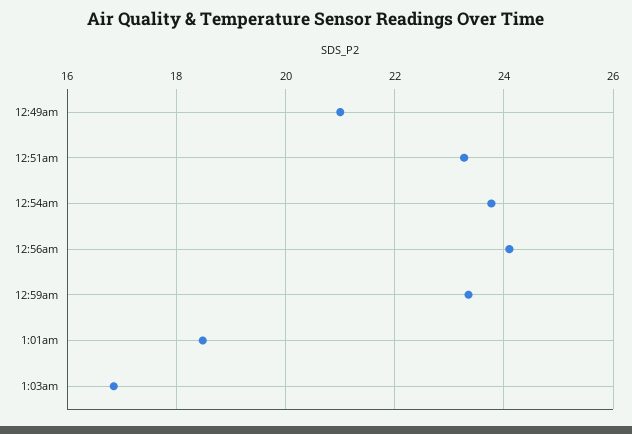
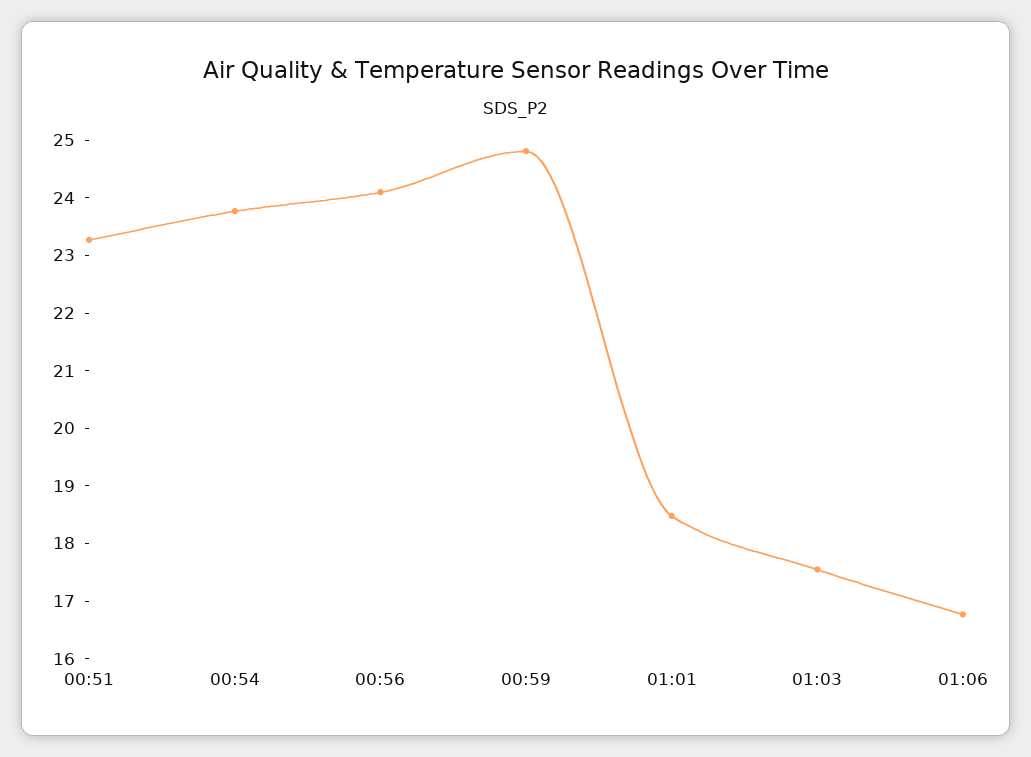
12:49am: 21 -> none
12:59am: 23.4 -> 24.8
1:03am: 16.8 -> 17.6
01:06: none -> 16.8

